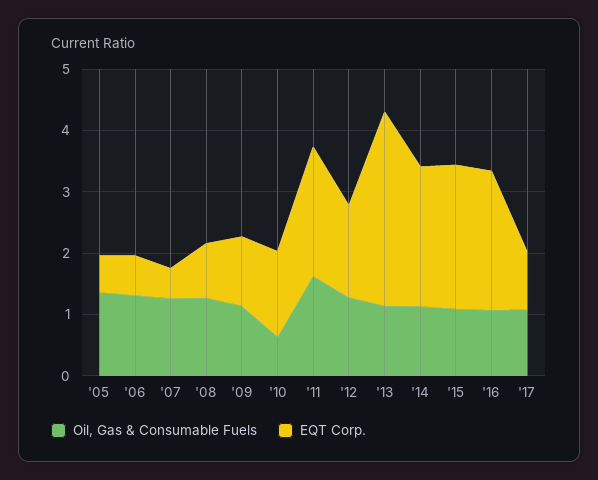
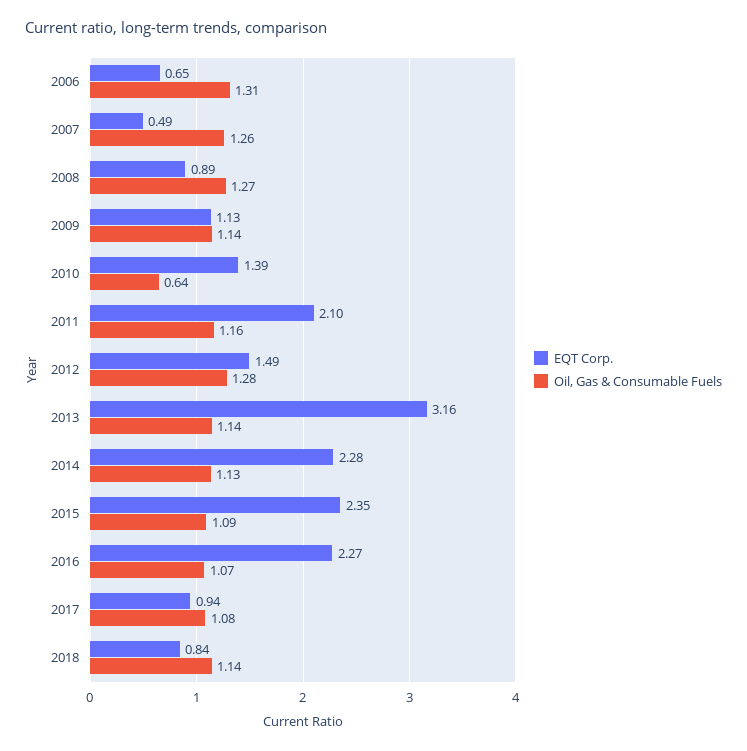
Oil, Gas & Consumable Fuels, '05: 1.4 -> none
EQT Corp., '05: 0.6 -> none
Oil, Gas & Consumable Fuels, '11: 1.6 -> 1.16
EQT Corp., 2018: none -> 0.84
Oil, Gas & Consumable Fuels, 2018: none -> 1.14

